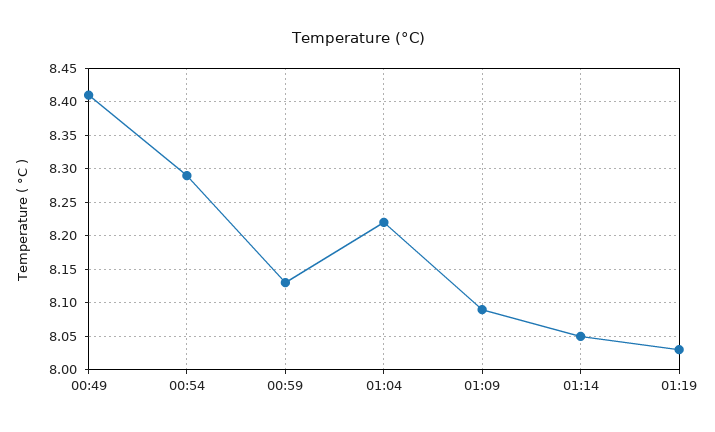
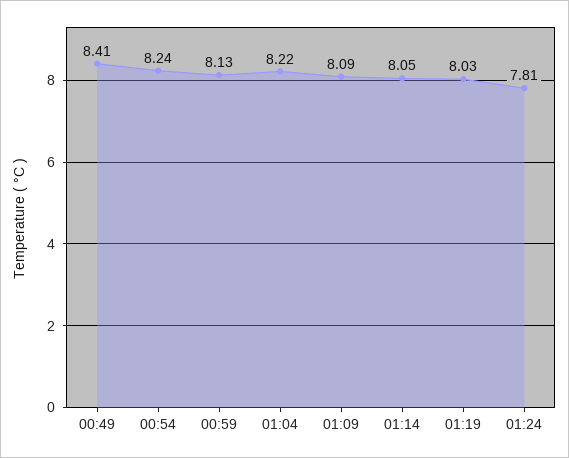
00:54: 8.29 -> 8.24
01:24: none -> 7.81

